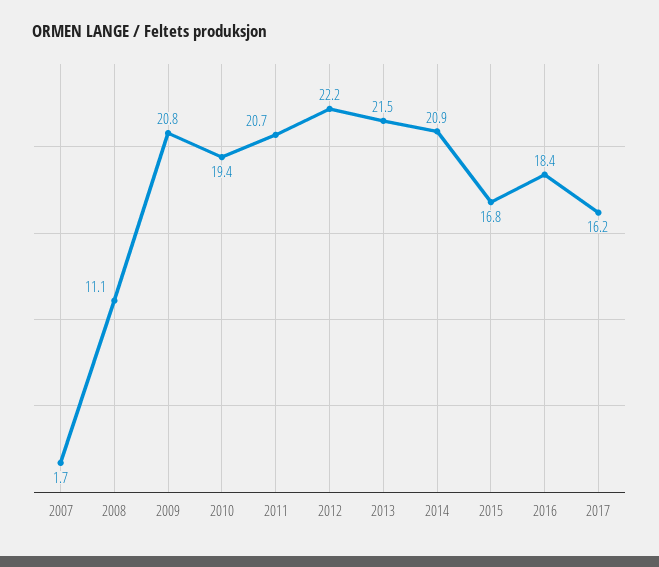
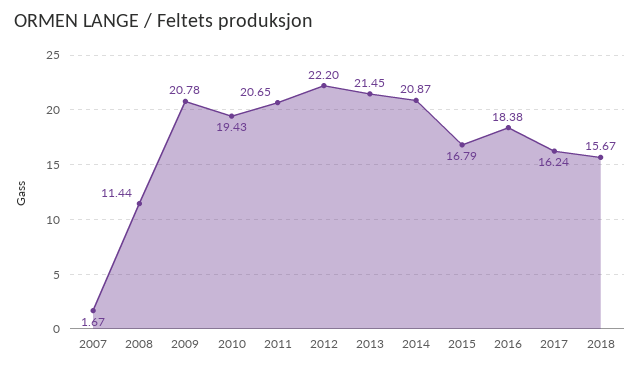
2008: 11.1 -> 11.44
2018: none -> 15.67

